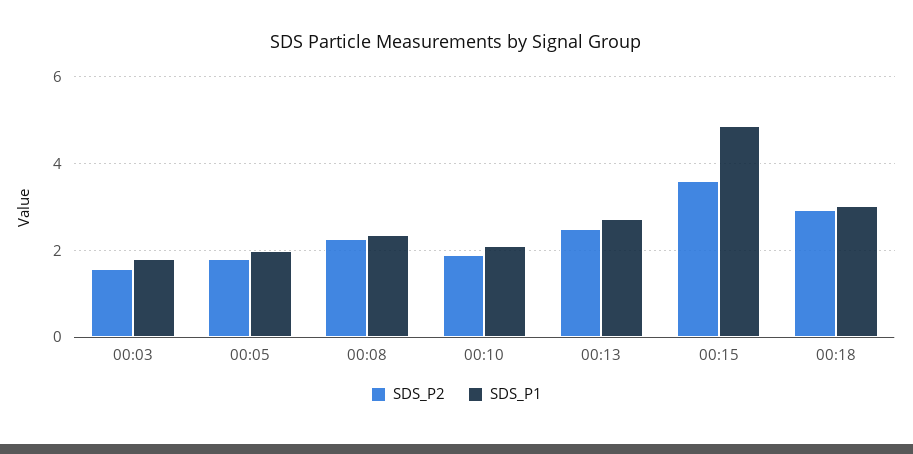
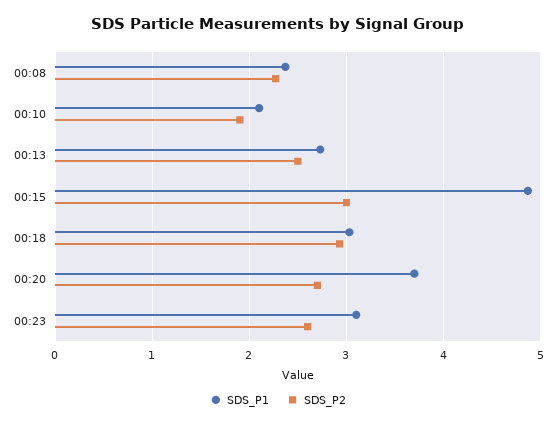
SDS_P2, 00:03: 1.6 -> none
SDS_P1, 00:03: 1.8 -> none
SDS_P2, 00:05: 1.8 -> none
SDS_P1, 00:05: 2 -> none
SDS_P2, 00:15: 3.6 -> 3
SDS_P1, 00:20: none -> 3.7
SDS_P2, 00:20: none -> 2.7
SDS_P1, 00:23: none -> 3.1
SDS_P2, 00:23: none -> 2.6

